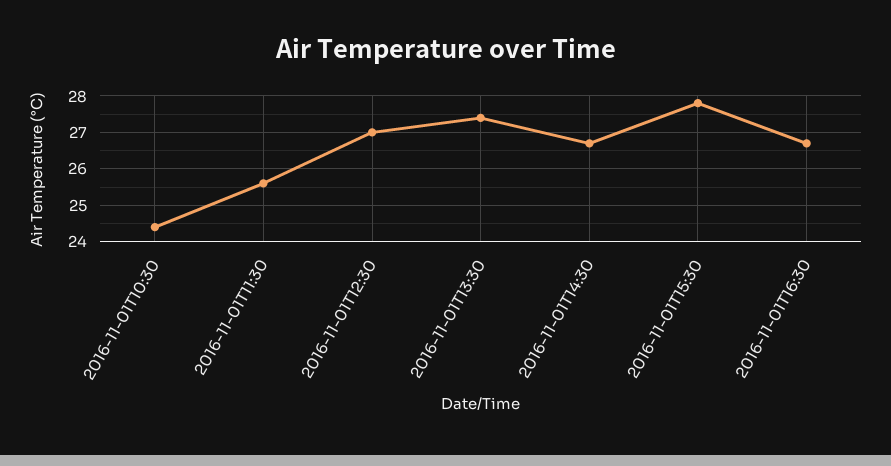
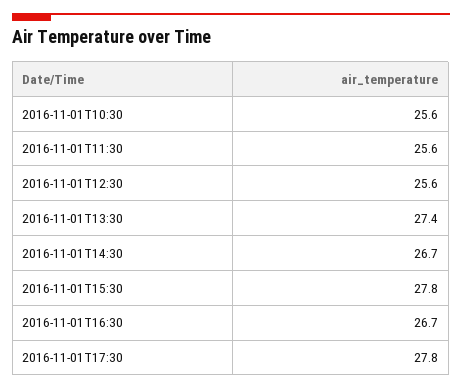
2016-11-01T10:30: 24.5 -> 25.6
2016-11-01T12:30: 27 -> 25.6
2016-11-01T17:30: none -> 27.8

